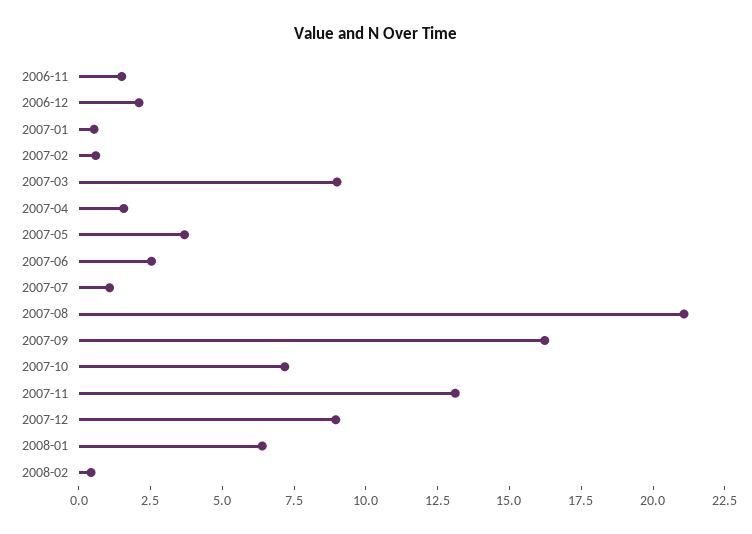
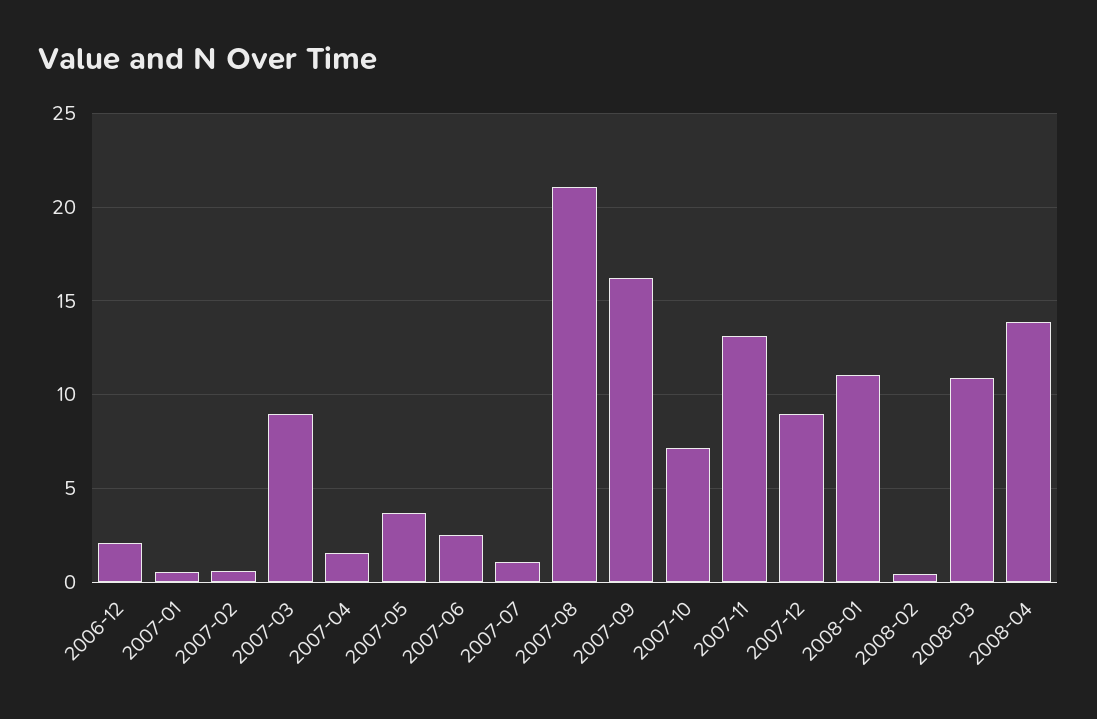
2006-11: 1.5 -> none
2008-01: 6.5 -> 11
2008-03: none -> 11
2008-04: none -> 14

